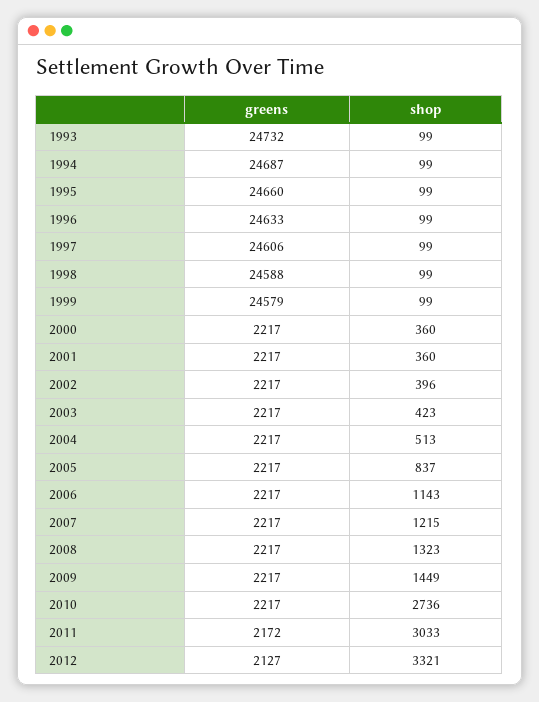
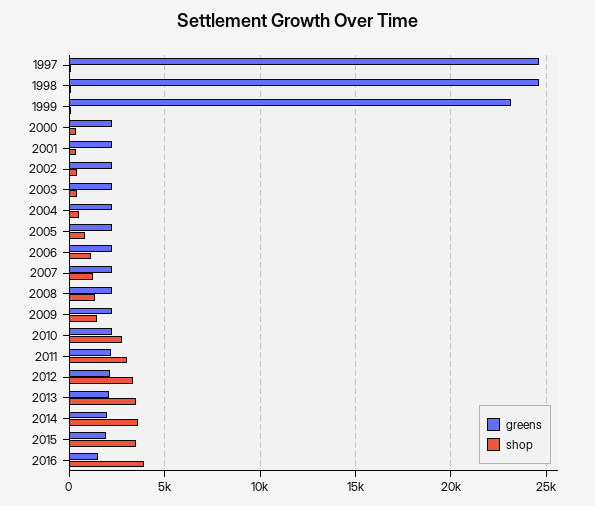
greens, 1993: 24732 -> none
shop, 1993: 99 -> none
greens, 1994: 24687 -> none
shop, 1994: 99 -> none
greens, 1995: 24660 -> none
shop, 1995: 99 -> none
greens, 1996: 24633 -> none
shop, 1996: 99 -> none
greens, 1999: 24579 -> 23000
greens, 2013: none -> 2000
shop, 2013: none -> 3500
greens, 2014: none -> 2000
shop, 2014: none -> 3500
greens, 2015: none -> 2000
shop, 2015: none -> 3500
greens, 2016: none -> 1500
shop, 2016: none -> 4000

